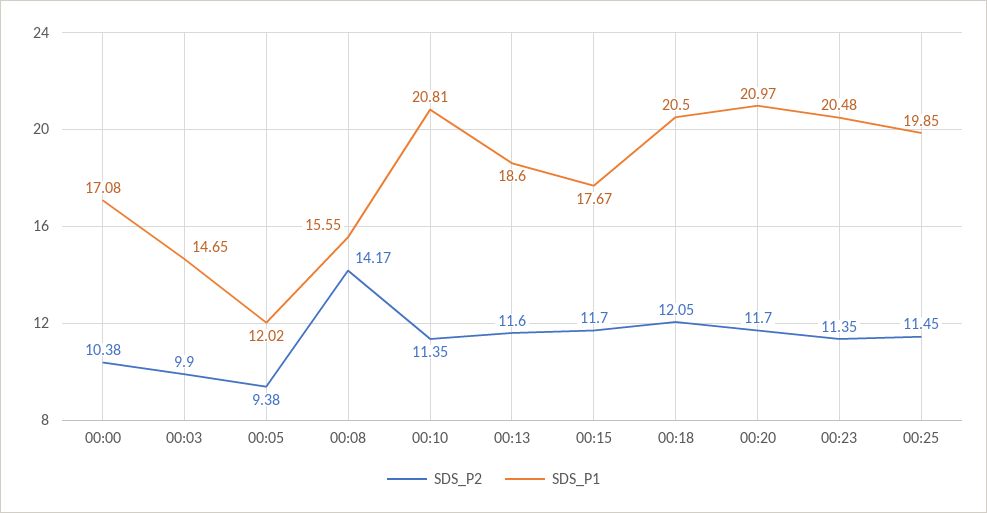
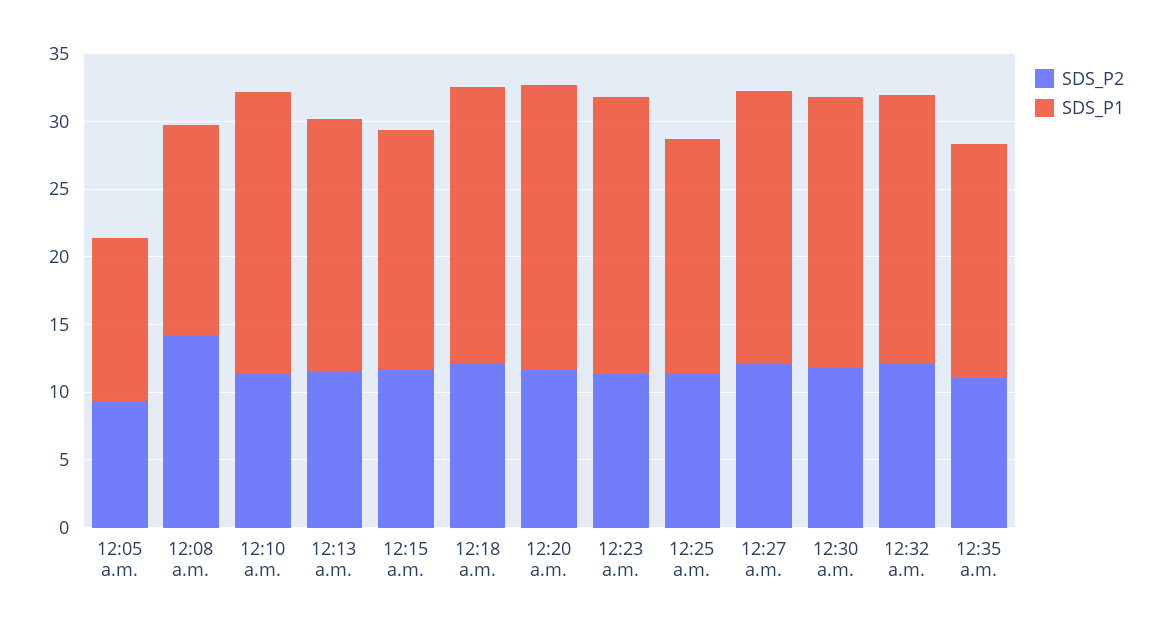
SDS_P2, 00:00: 10.38 -> none
SDS_P1, 00:00: 17.08 -> none
SDS_P2, 00:03: 9.9 -> none
SDS_P1, 00:03: 14.65 -> none
SDS_P1, 00:25: 19.85 -> 17
SDS_P2, 12:27 a.m.: none -> 12
SDS_P1, 12:27 a.m.: none -> 20
SDS_P2, 12:30 a.m.: none -> 12
SDS_P1, 12:30 a.m.: none -> 20
SDS_P2, 12:32 a.m.: none -> 12
SDS_P1, 12:32 a.m.: none -> 20
SDS_P2, 12:35 a.m.: none -> 11
SDS_P1, 12:35 a.m.: none -> 17

